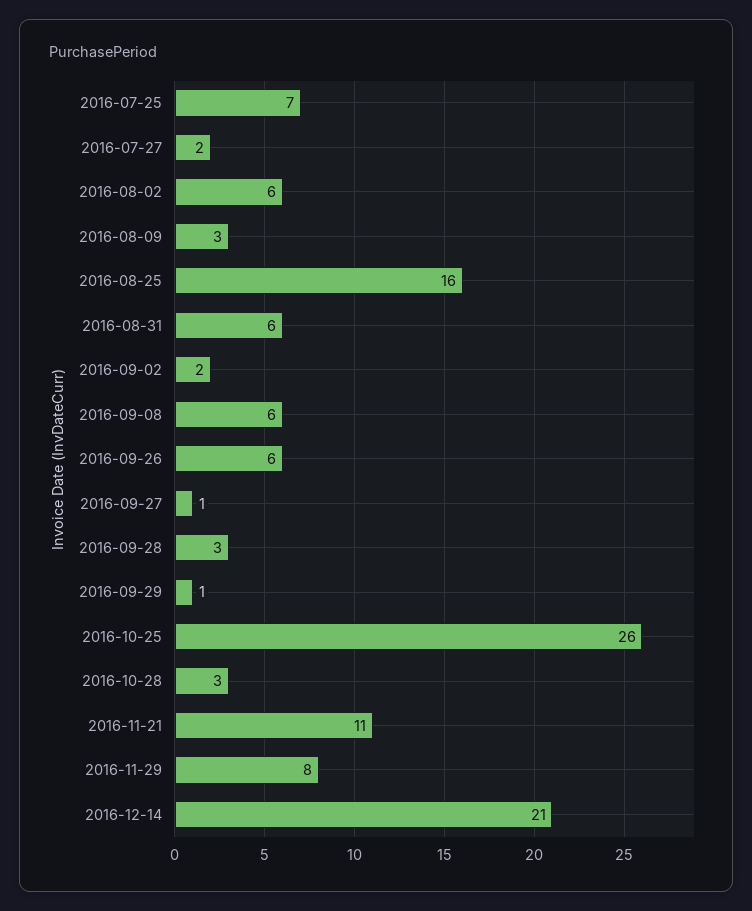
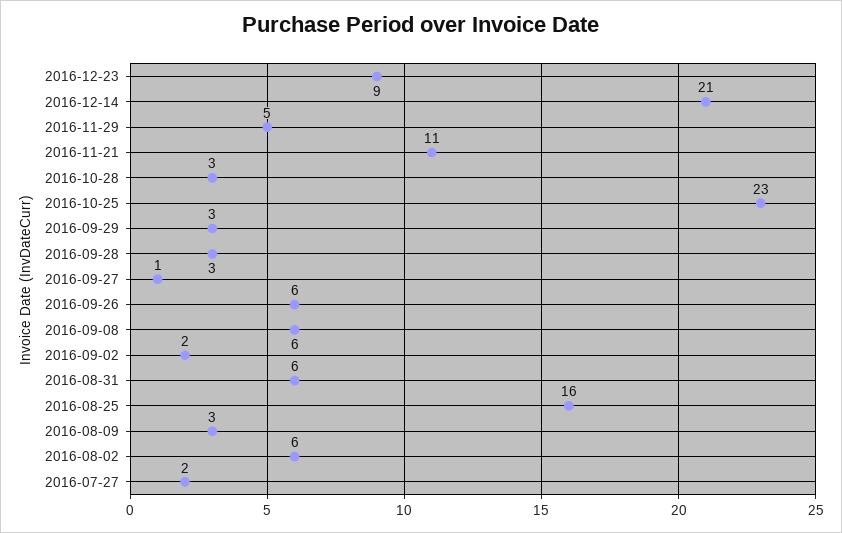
2016-07-25: 7 -> none
2016-09-29: 1 -> 3
2016-10-25: 26 -> 23
2016-11-29: 8 -> 5
2016-12-23: none -> 9

